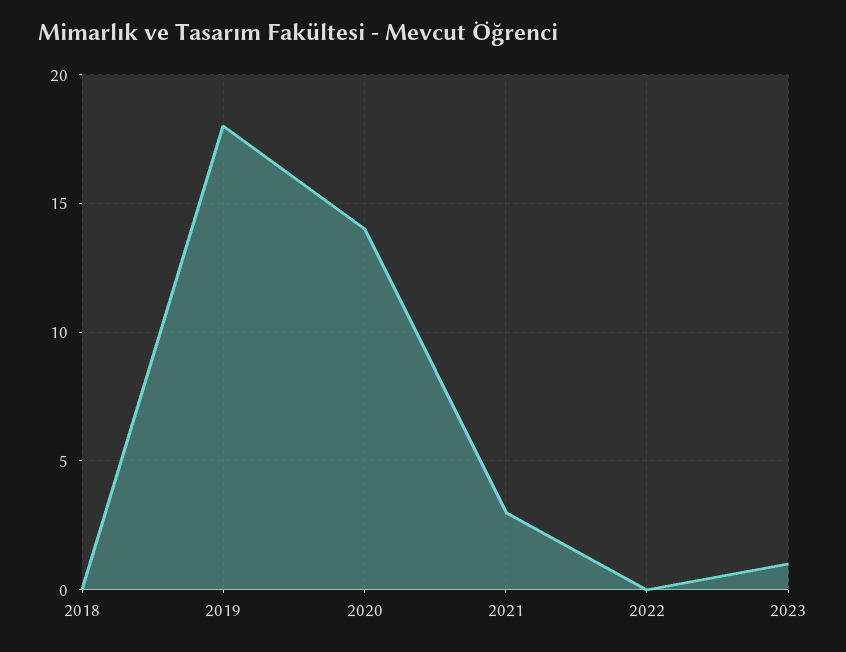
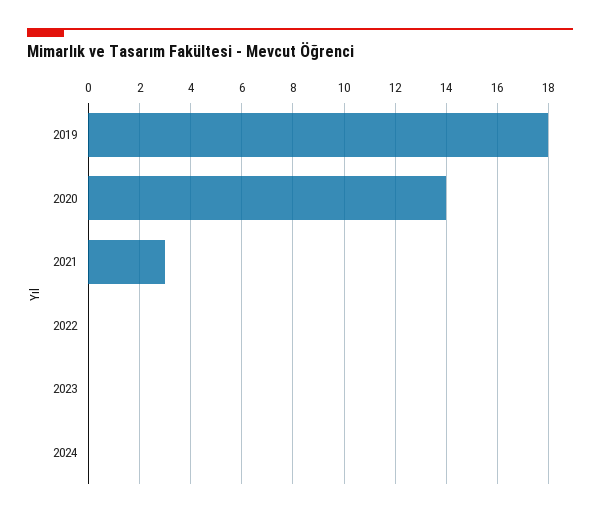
2018: 0 -> none
2023: 1 -> 0
2024: none -> 0

